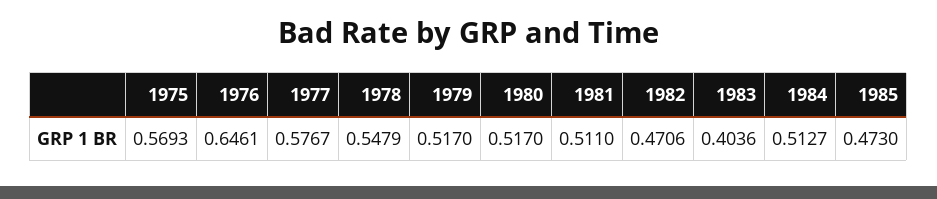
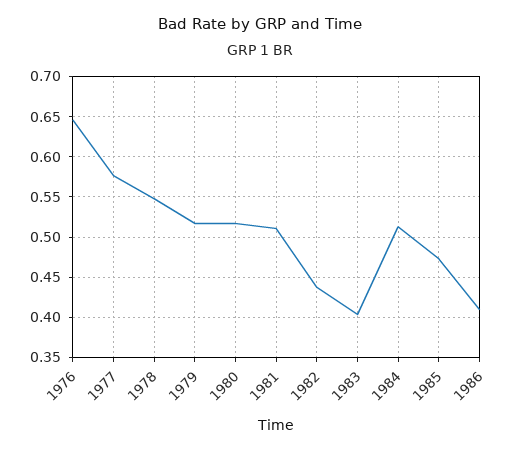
1975: 0.5693 -> none
1982: 0.4706 -> 0.44
1986: none -> 0.41

